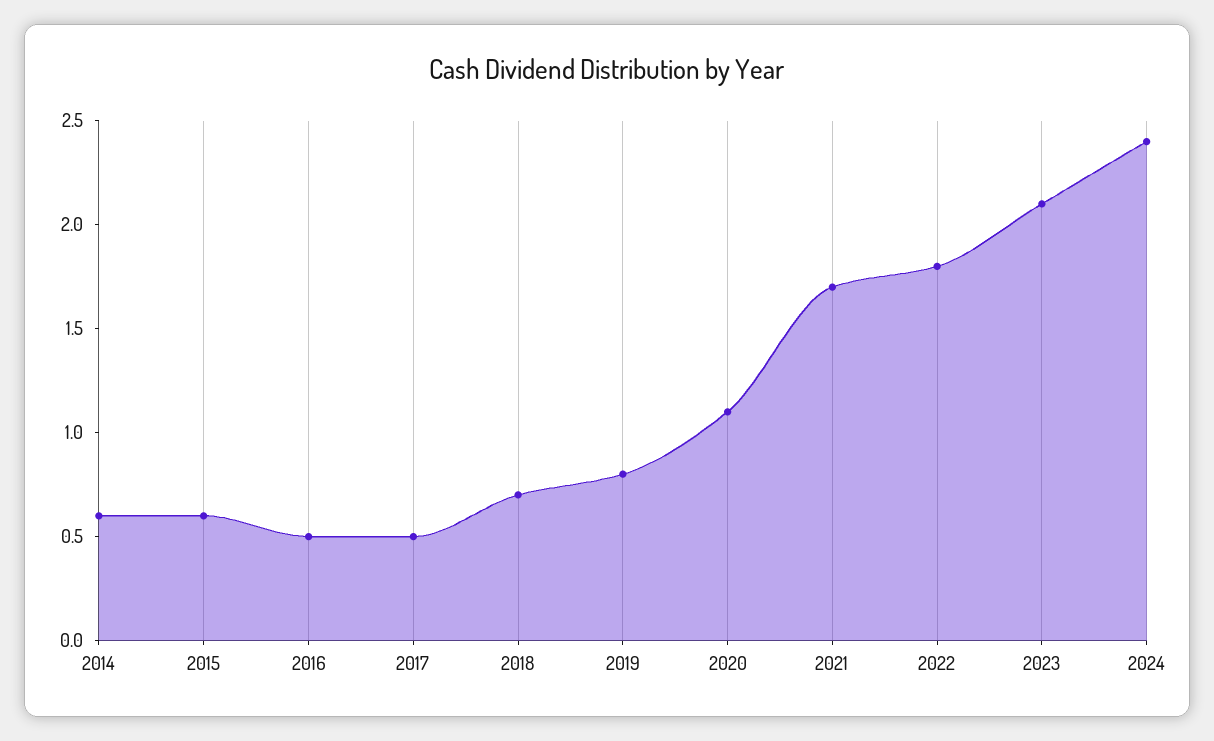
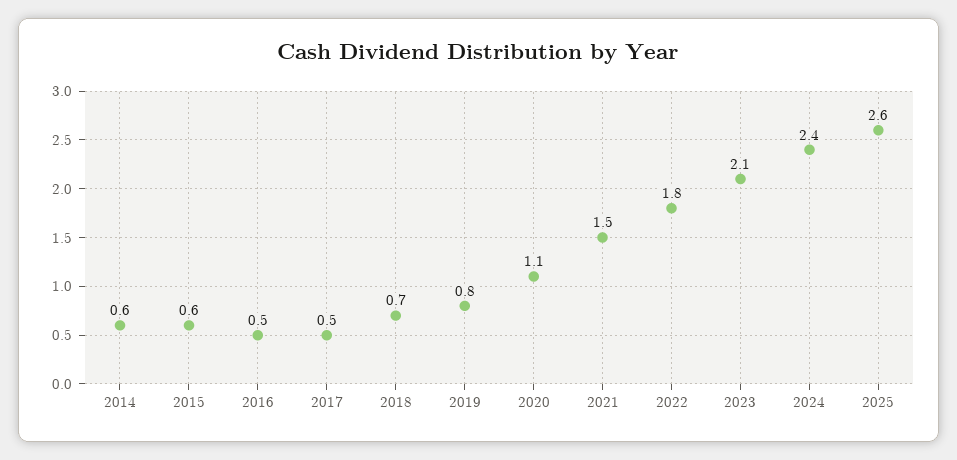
2021: 1.7 -> 1.5
2025: none -> 2.6

